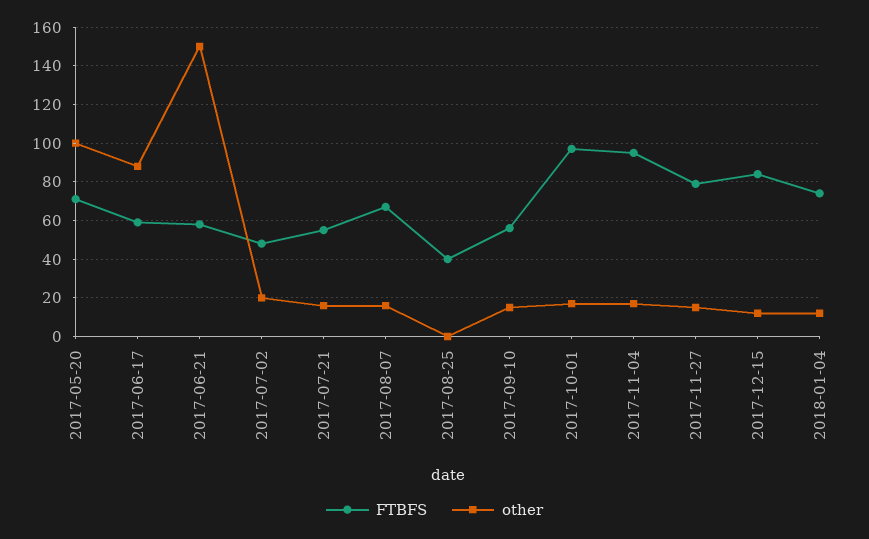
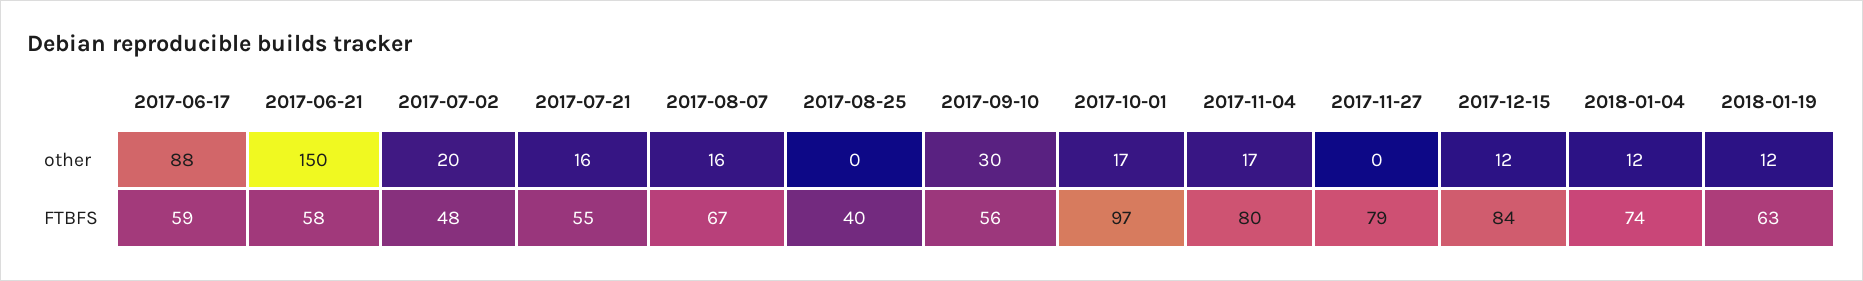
FTBFS, 2017-05-20: 70 -> none
other, 2017-05-20: 100 -> none
other, 2017-09-10: 15 -> 30
FTBFS, 2017-11-04: 95 -> 80
other, 2017-11-27: 15 -> 0
other, 2018-01-19: none -> 12
FTBFS, 2018-01-19: none -> 63

